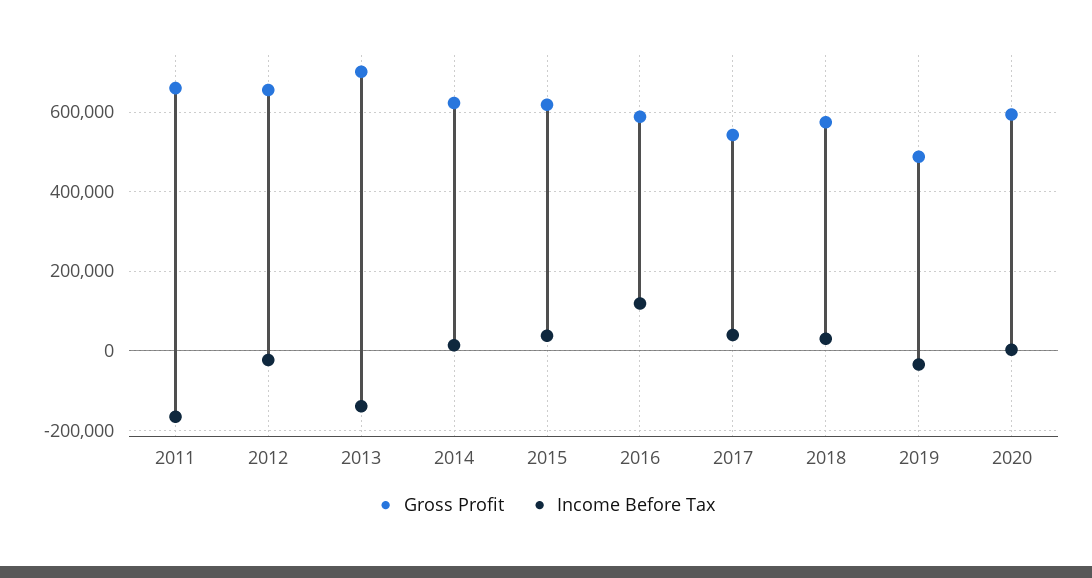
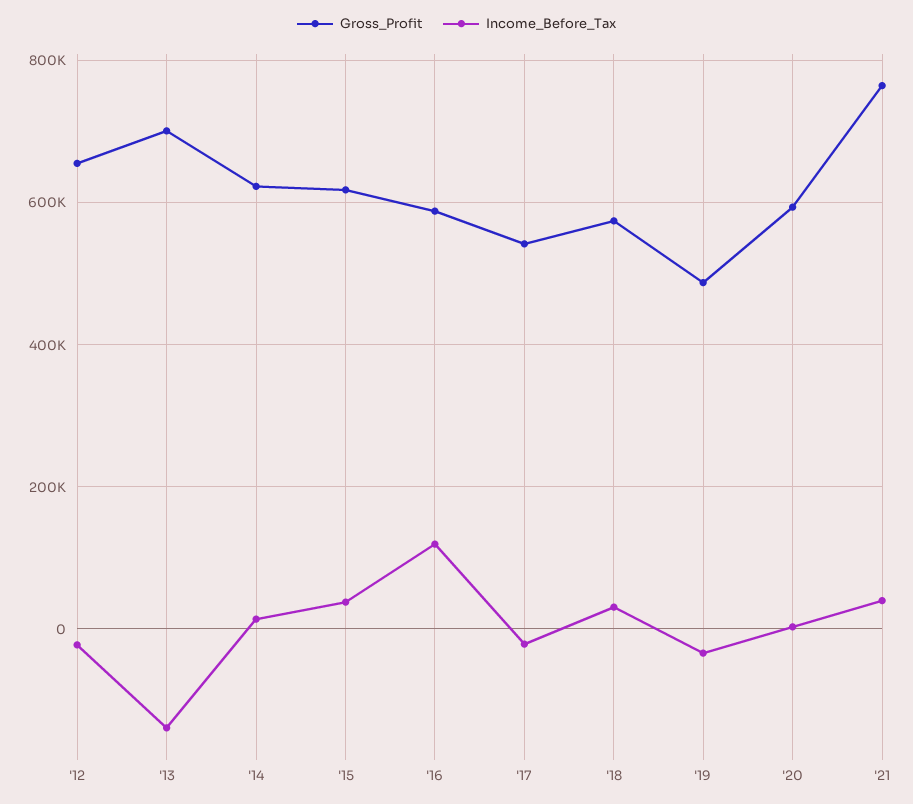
Gross Profit, 2011: 660000 -> none
Income Before Tax, 2011: -160000 -> none
Income Before Tax, 2017: 40000 -> -20000
Gross Profit, '21: none -> 760000
Income Before Tax, '21: none -> 40000

